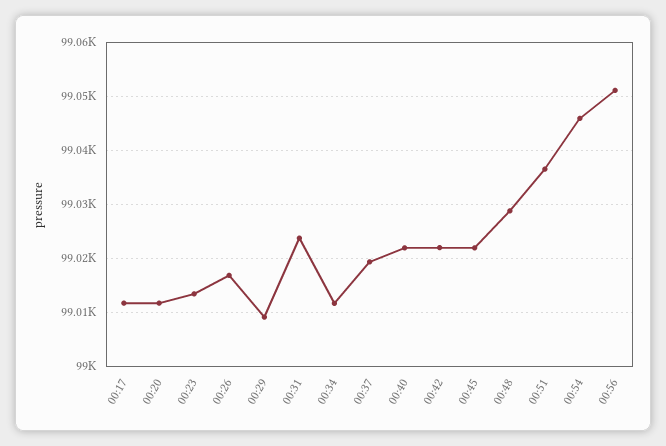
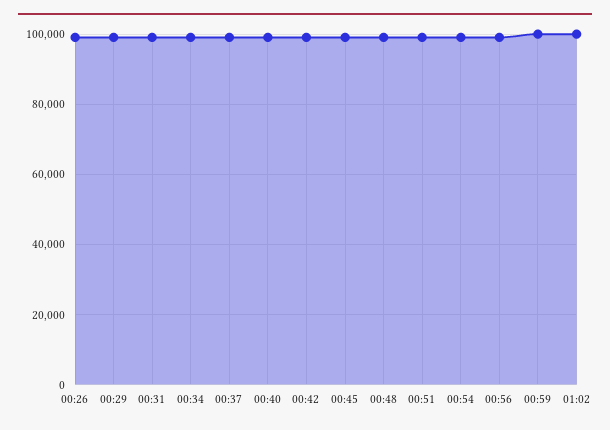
00:17: 99012 -> none
00:20: 99012 -> none
00:23: 99014 -> none
00:59: none -> 100000
01:02: none -> 100000

